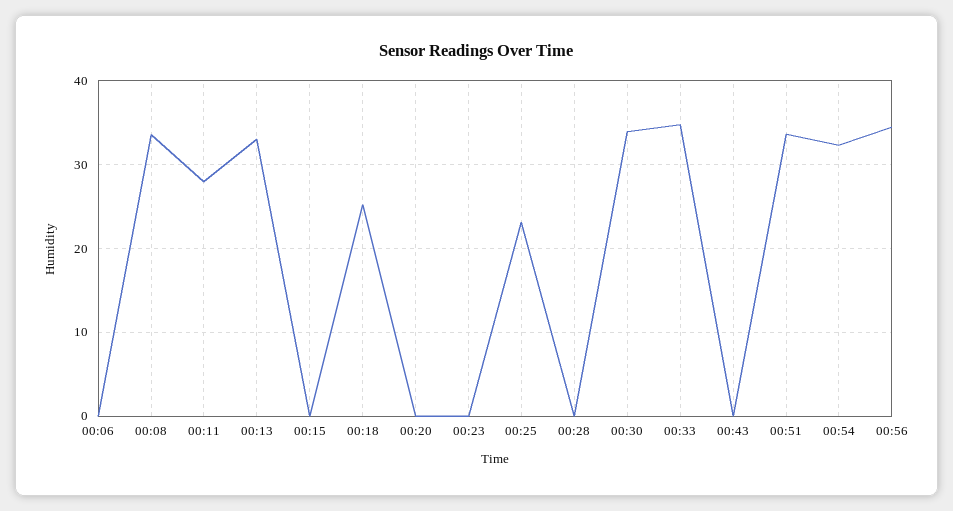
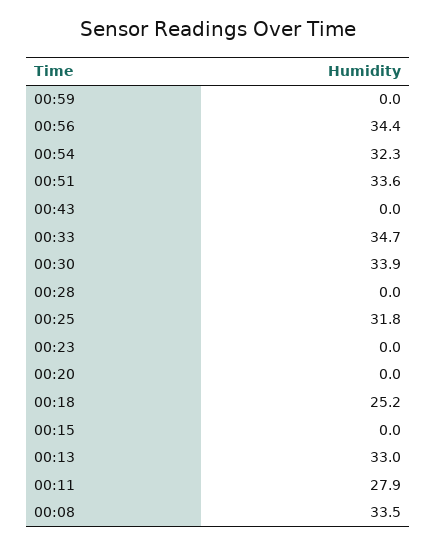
00:06: 0 -> none
00:25: 23 -> 31.8
00:59: none -> 0

